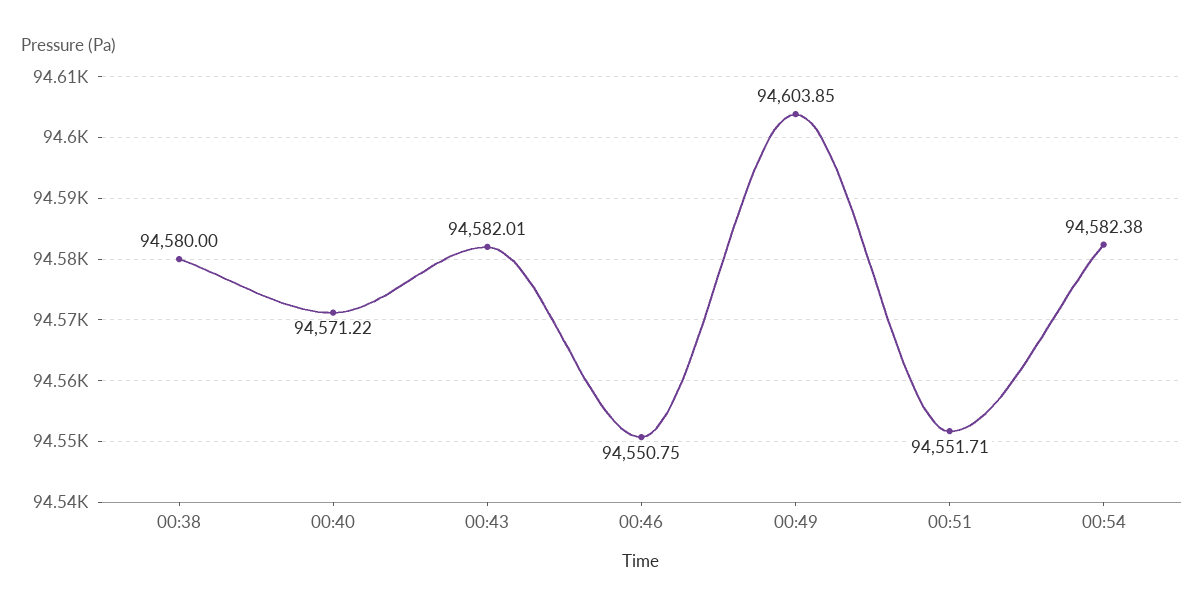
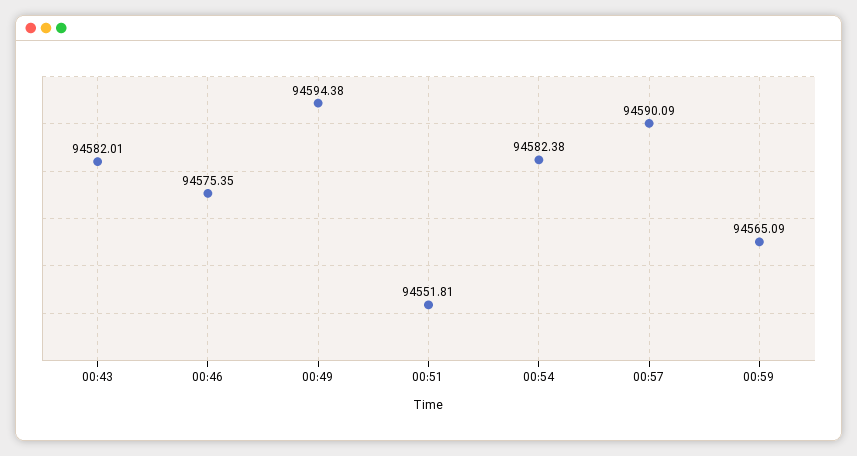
00:38: 94580 -> none
00:40: 94571.22 -> none
00:46: 94550.75 -> 94575.35
00:49: 94603.85 -> 94594.38
00:51: 94551.71 -> 94551.81
00:57: none -> 94590.09
00:59: none -> 94565.09

